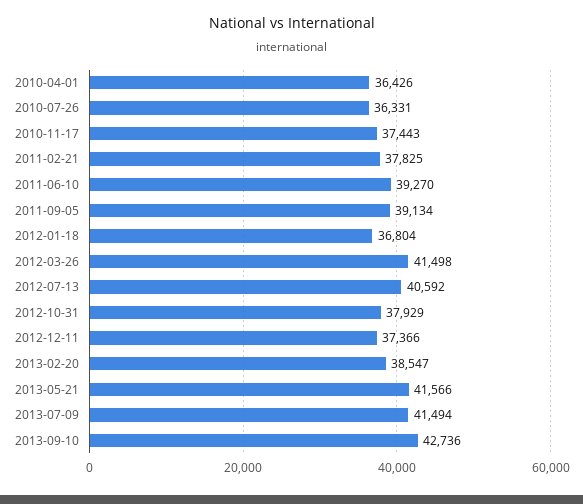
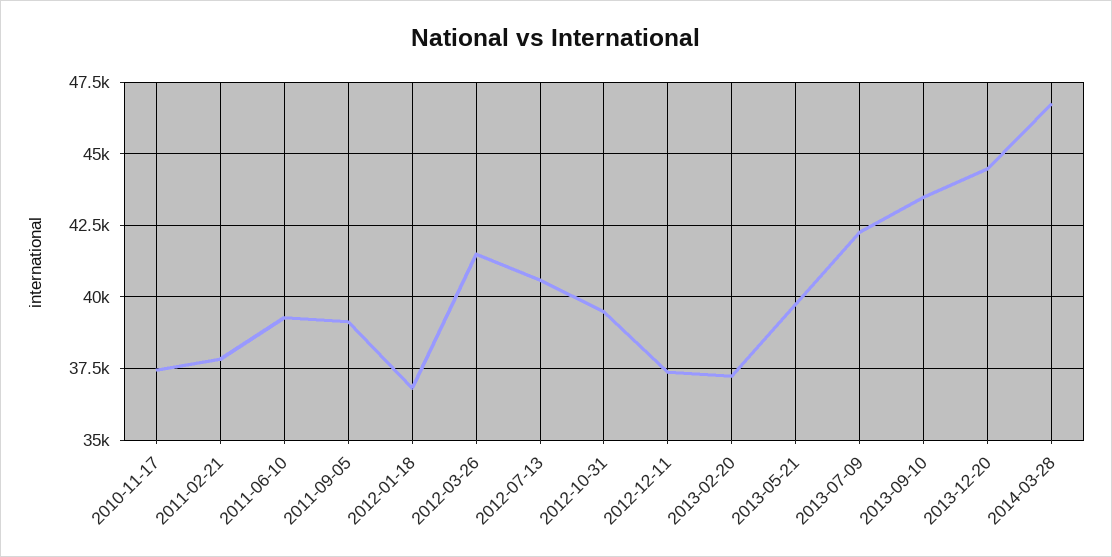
2010-04-01: 36426 -> none
2010-07-26: 36331 -> none
2012-10-31: 37929 -> 39500
2013-02-20: 38547 -> 37250
2013-05-21: 41566 -> 39750
2013-07-09: 41494 -> 42250
2013-09-10: 42736 -> 43500
2013-12-20: none -> 44500
2014-03-28: none -> 46750

